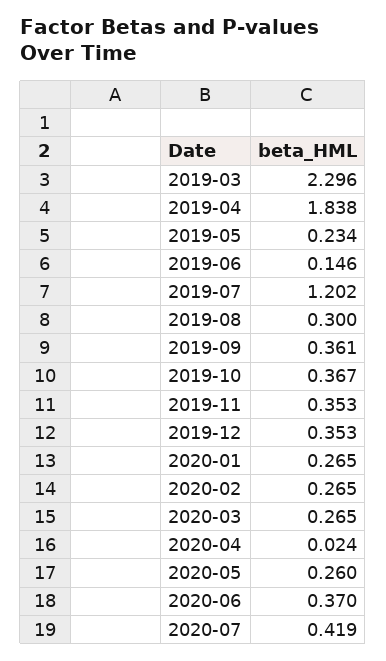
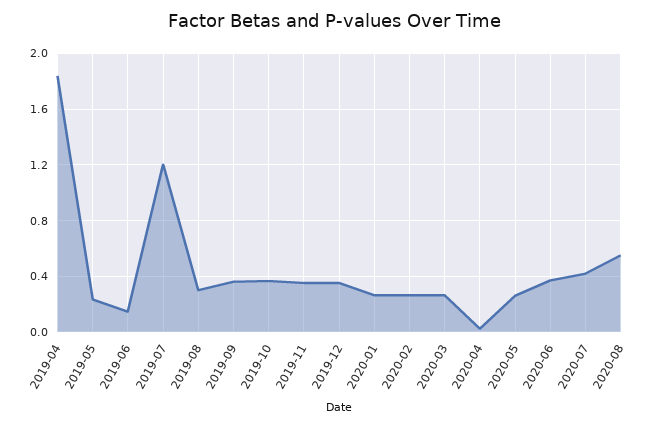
2019-03: 2.296 -> none
2020-08: none -> 0.55

